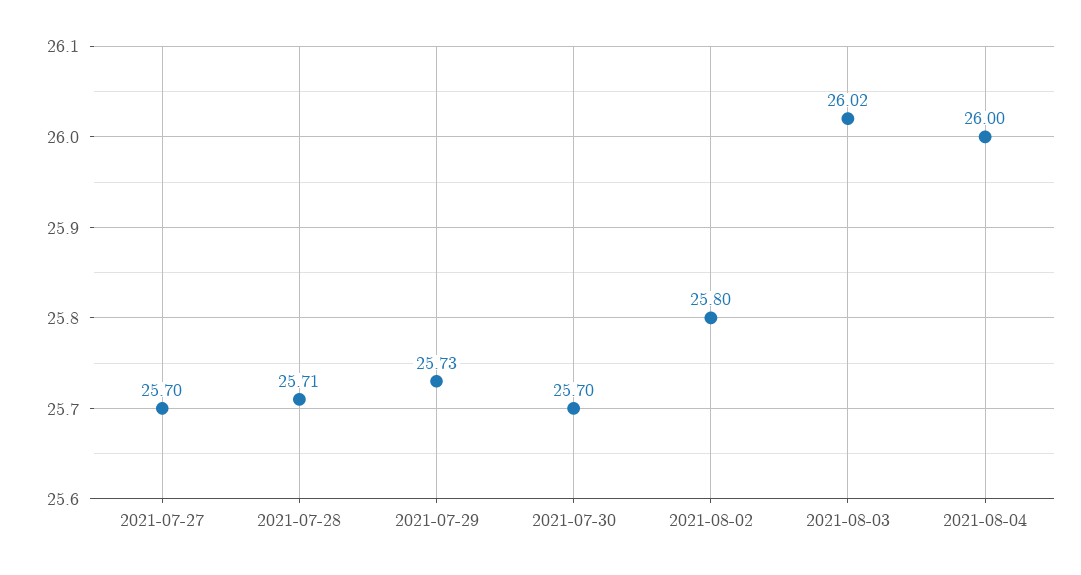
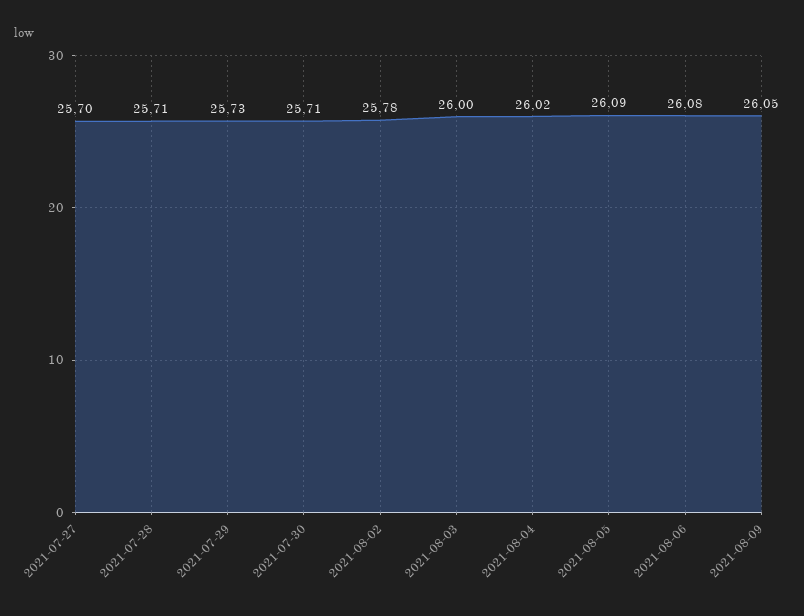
2021-07-30: 25.7 -> 25.71
2021-08-02: 25.8 -> 25.78
2021-08-03: 26.02 -> 26
2021-08-04: 26 -> 26.02
2021-08-05: none -> 26.09
2021-08-06: none -> 26.08
2021-08-09: none -> 26.05

